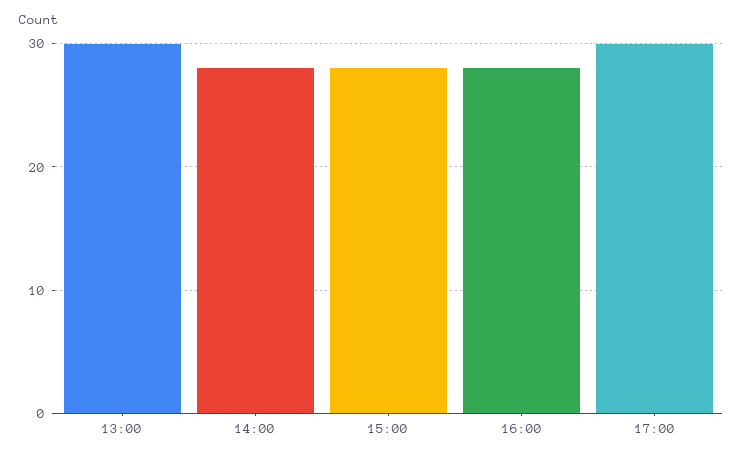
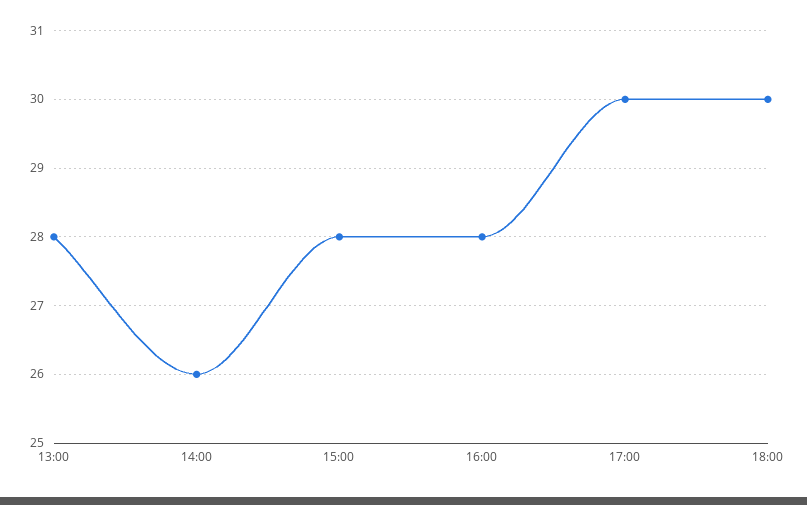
13:00: 30 -> 28
14:00: 28 -> 26
18:00: none -> 30

